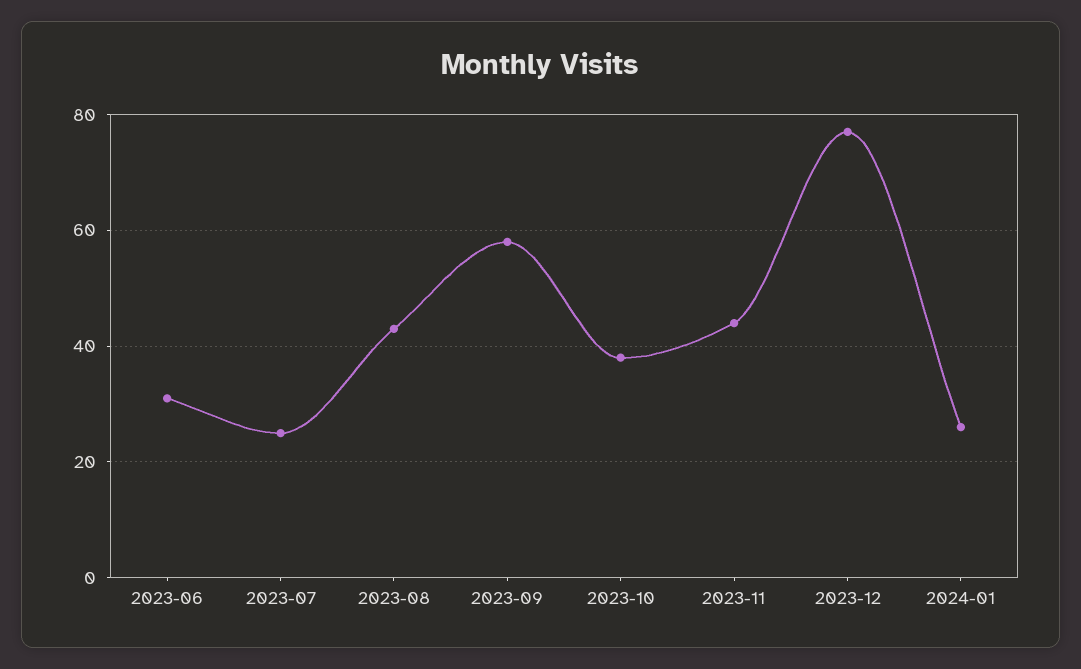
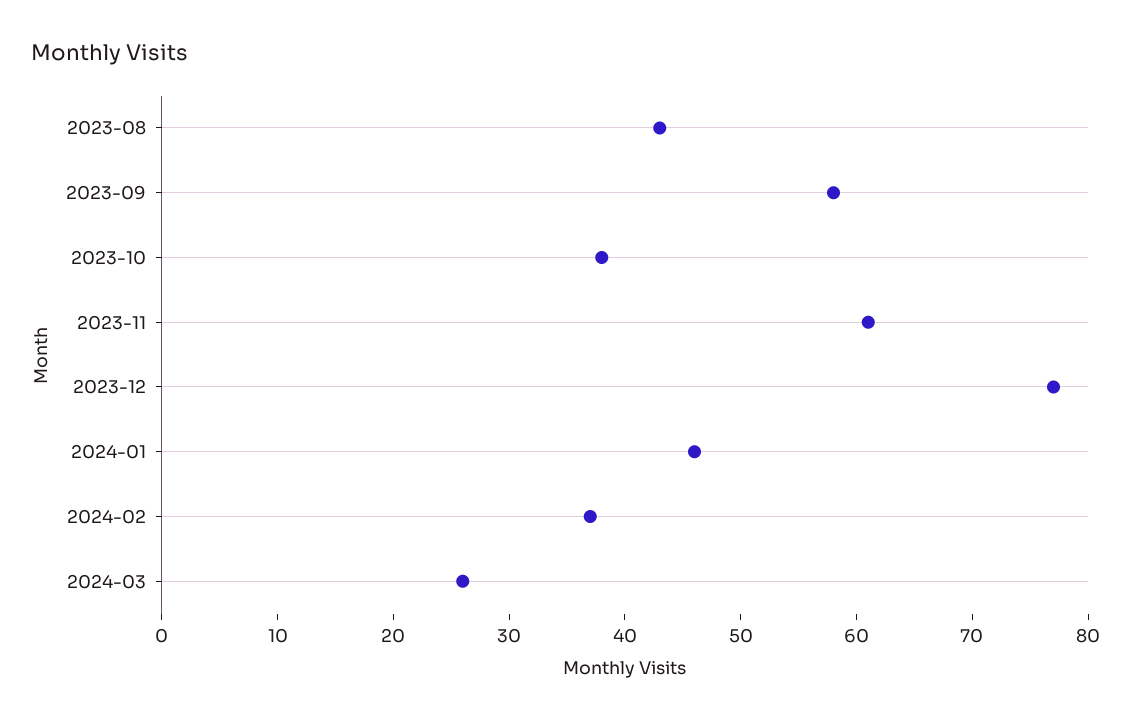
2023-06: 30 -> none
2023-07: 25 -> none
2023-11: 45 -> 61
2024-01: 25 -> 46
2024-02: none -> 37
2024-03: none -> 26

